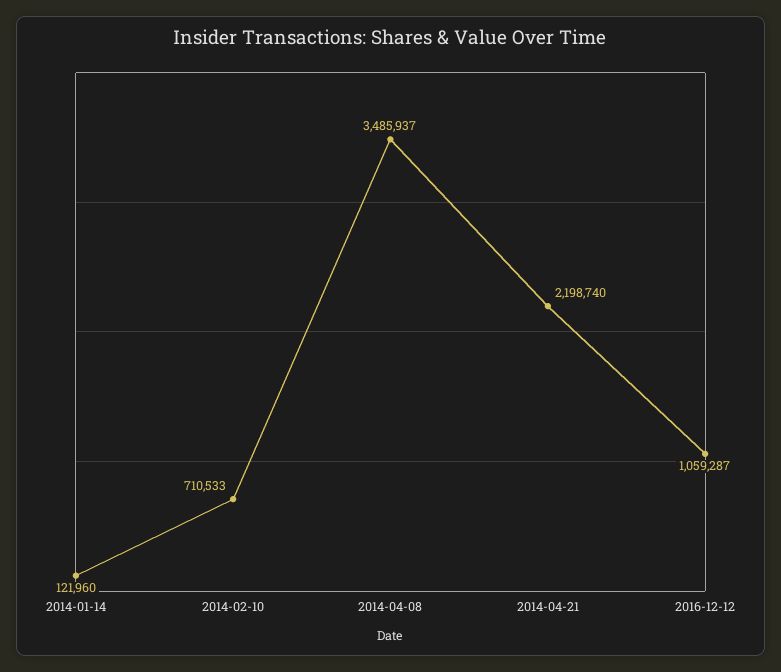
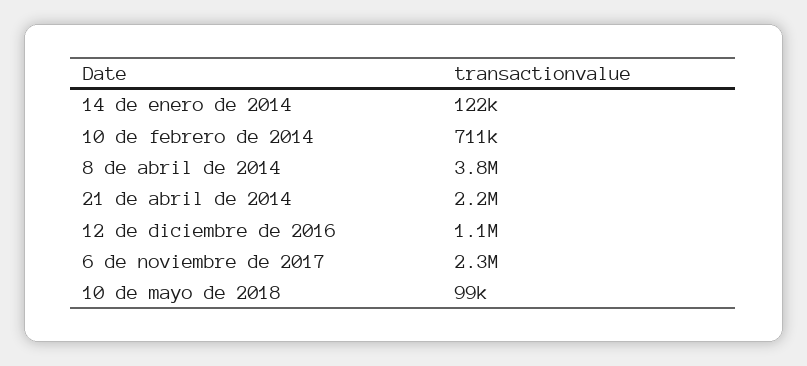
2014-04-08: 3485937 -> 3800000
6 de noviembre de 2017: none -> 2300000
10 de mayo de 2018: none -> 99000

